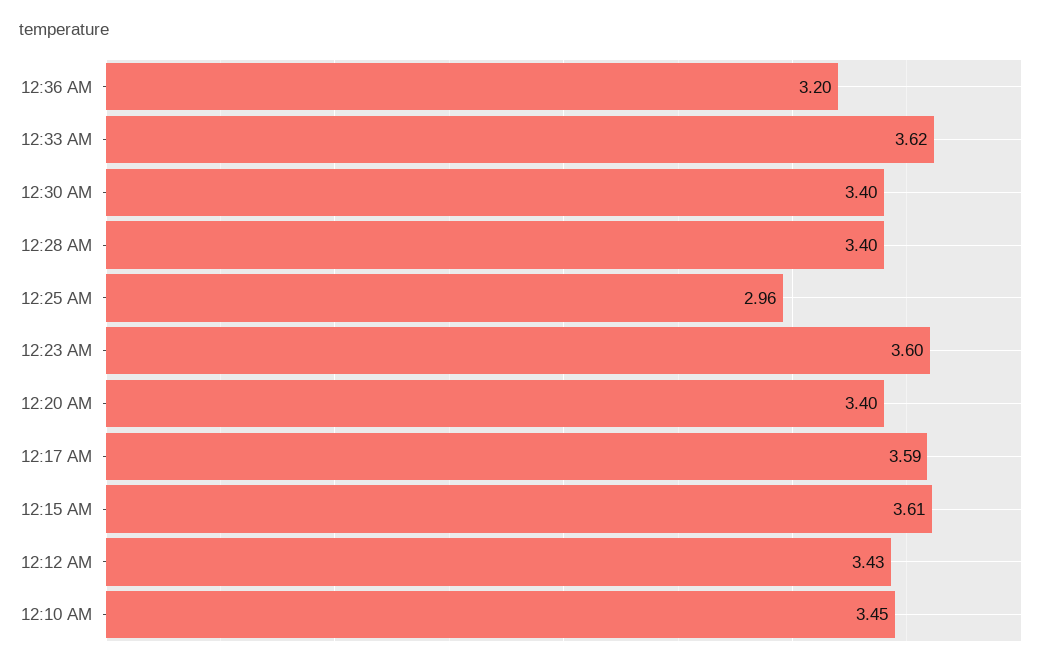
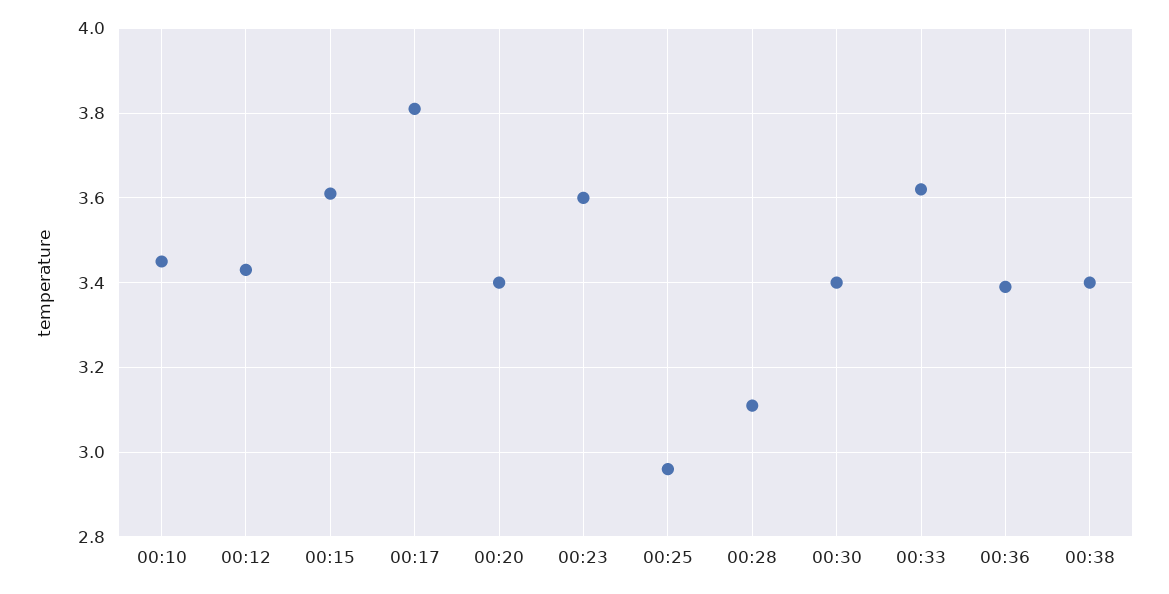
12:36 AM: 3.2 -> 3.4
12:28 AM: 3.4 -> 3.1
12:17 AM: 3.59 -> 3.8
00:38: none -> 3.4

